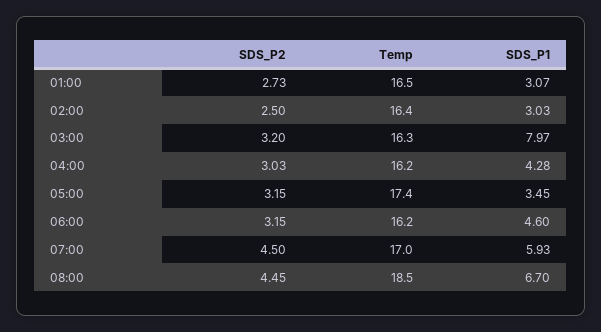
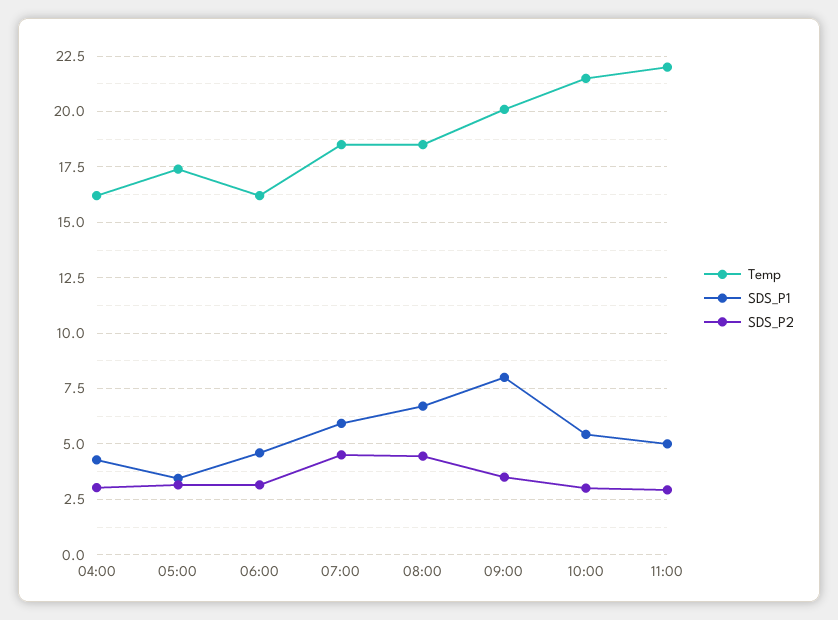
SDS_P2, 01:00: 2.73 -> none
Temp, 01:00: 16.5 -> none
SDS_P1, 01:00: 3.07 -> none
SDS_P2, 02:00: 2.5 -> none
Temp, 02:00: 16.4 -> none
SDS_P1, 02:00: 3.03 -> none
SDS_P2, 03:00: 3.2 -> none
Temp, 03:00: 16.3 -> none
SDS_P1, 03:00: 7.97 -> none
Temp, 07:00: 17 -> 18.5
Temp, 09:00: none -> 20
SDS_P1, 09:00: none -> 8
SDS_P2, 09:00: none -> 3.5
Temp, 10:00: none -> 21.5
SDS_P1, 10:00: none -> 5.5
SDS_P2, 10:00: none -> 3
Temp, 11:00: none -> 22
SDS_P1, 11:00: none -> 5
SDS_P2, 11:00: none -> 3

